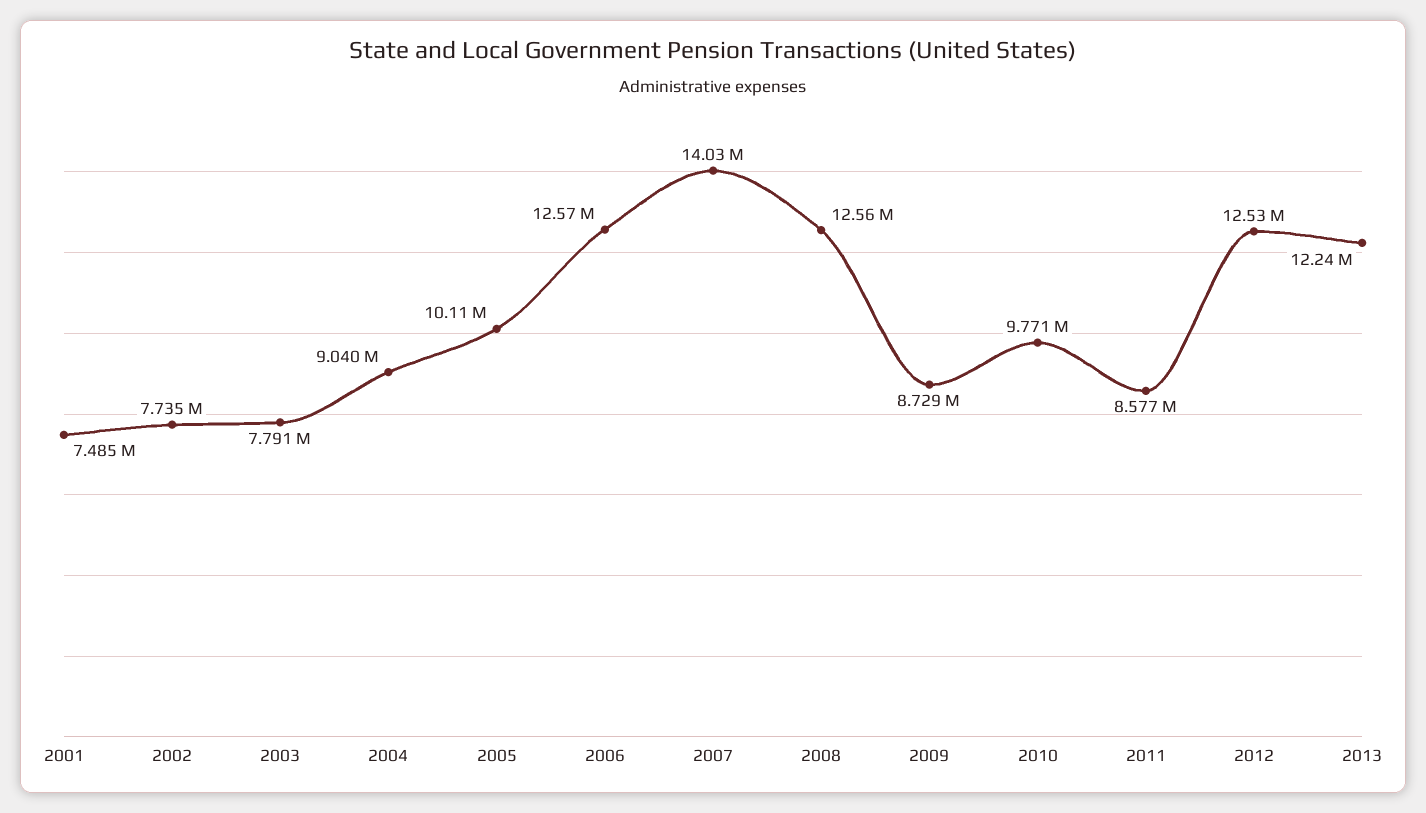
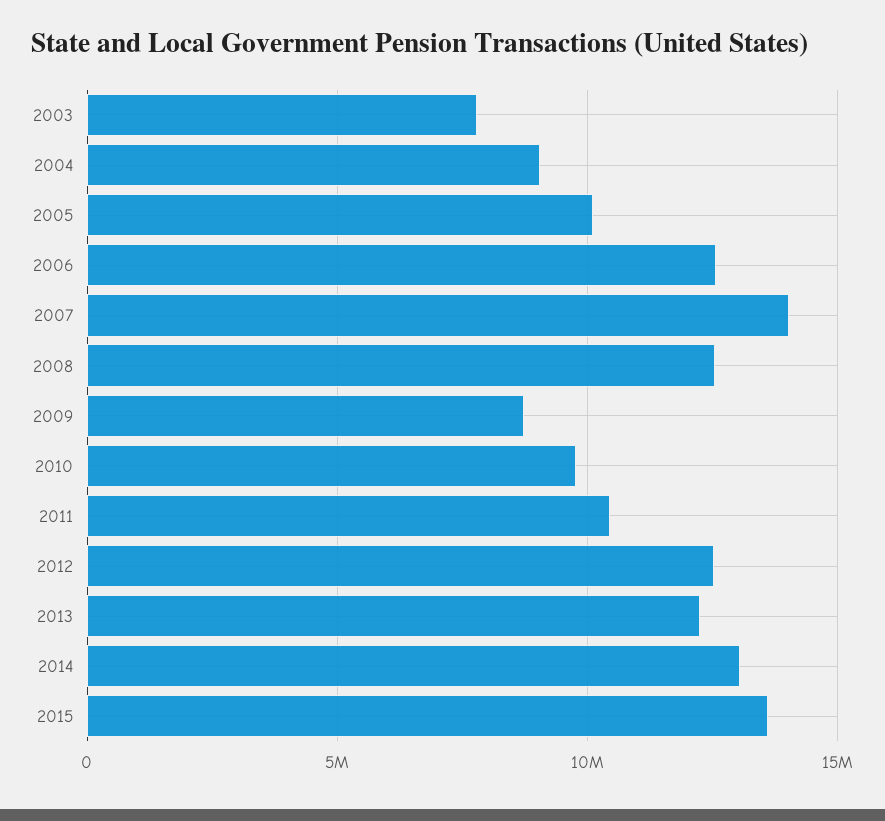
2001: 7485000 -> none
2002: 7735000 -> none
2011: 8577000 -> 10500000
2014: none -> 13000000
2015: none -> 13500000

